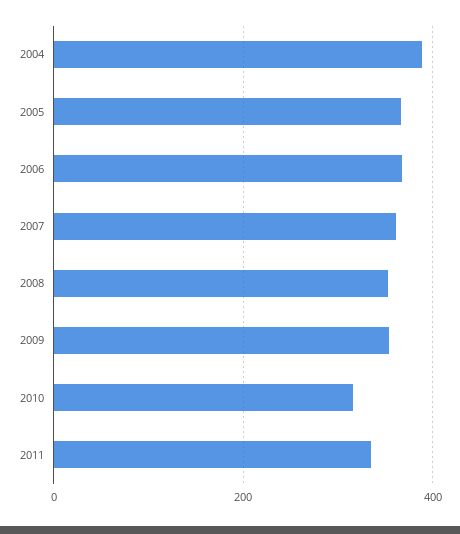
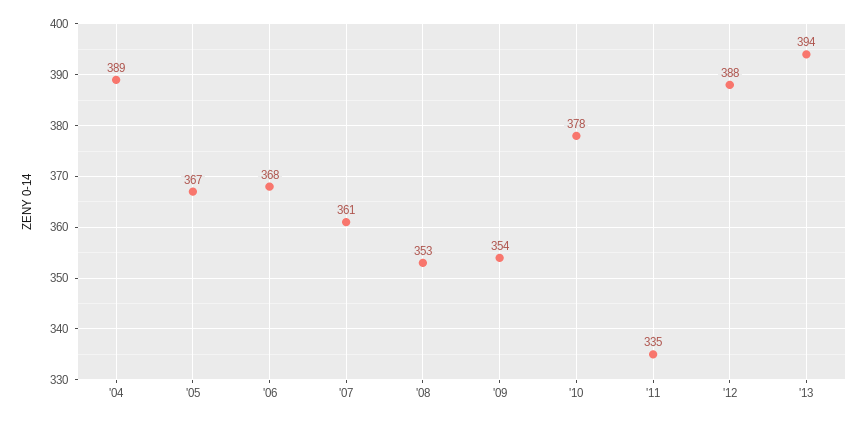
2010: 320 -> 378
'12: none -> 388
'13: none -> 394

